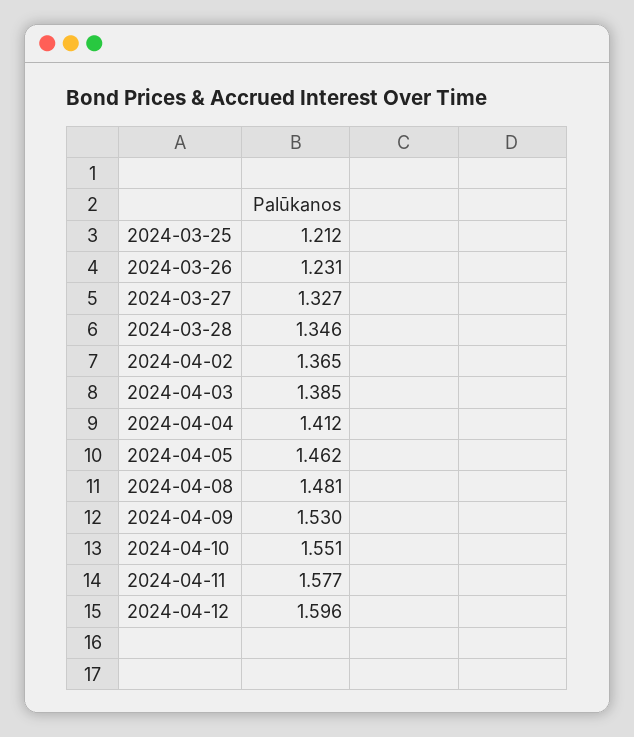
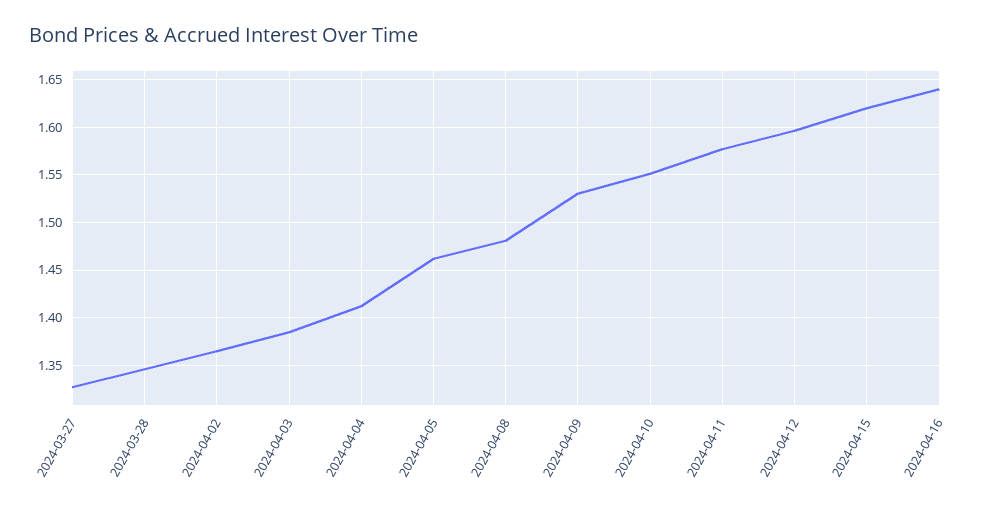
2024-03-25: 1.212 -> none
2024-03-26: 1.231 -> none
2024-04-15: none -> 1.62
2024-04-16: none -> 1.64

